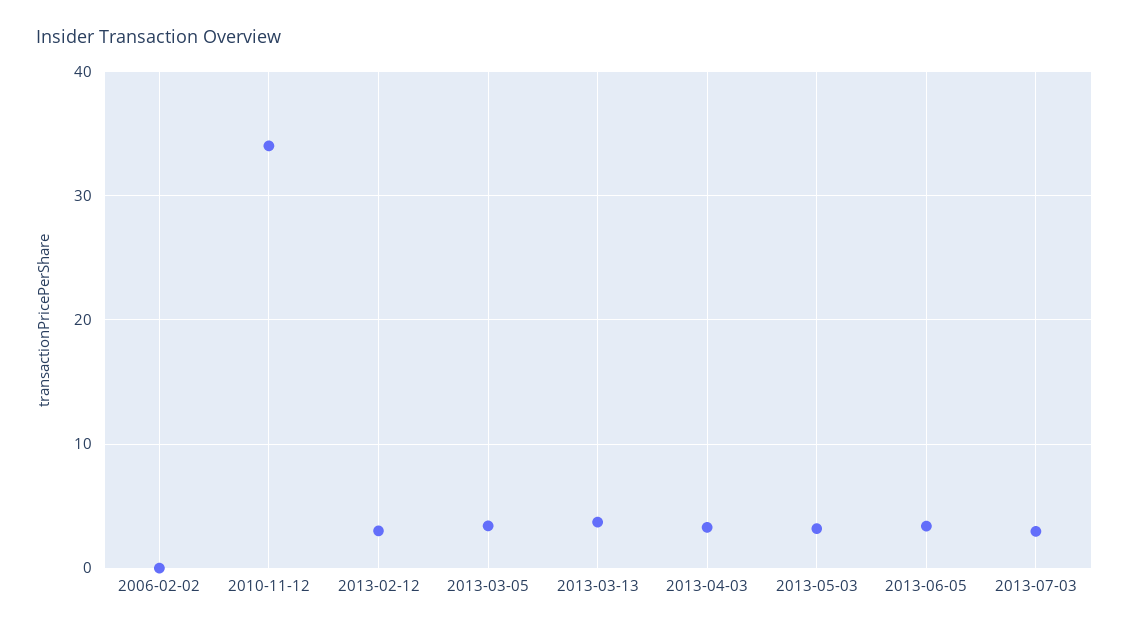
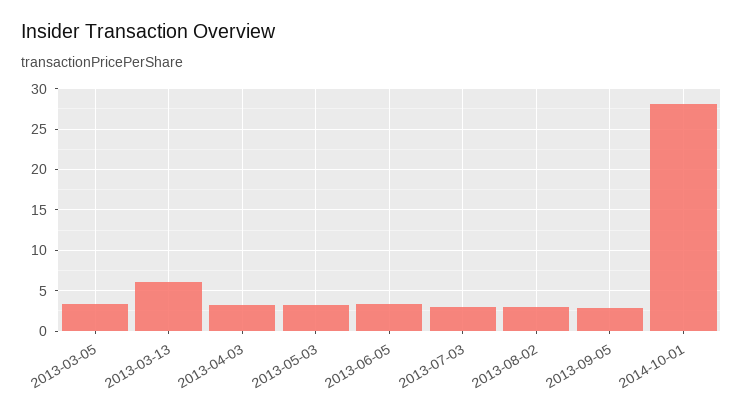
2006-02-02: 0 -> none
2010-11-12: 34 -> none
2013-02-12: 3 -> none
2013-03-13: 4 -> 6
2013-08-02: none -> 3
2013-09-05: none -> 3
2014-10-01: none -> 28

